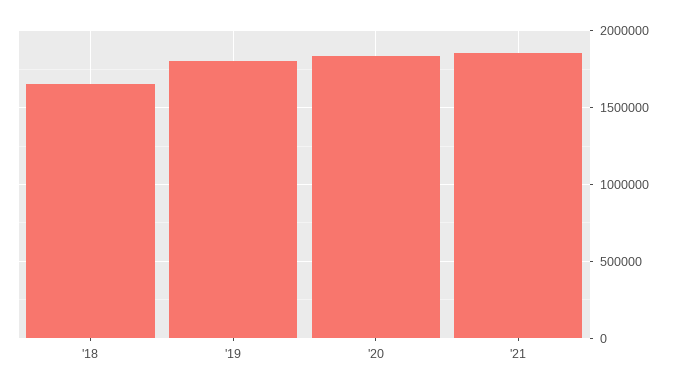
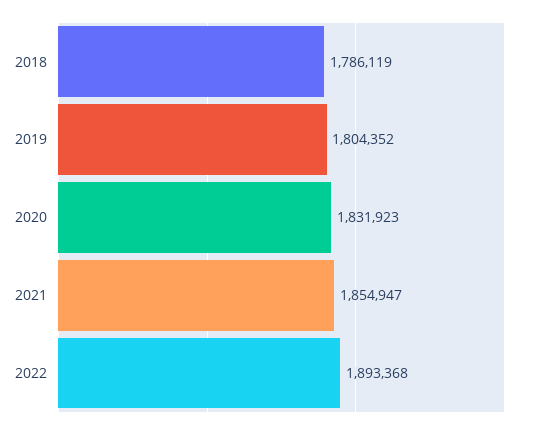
'18: 1650000 -> 1786119
2022: none -> 1893368

